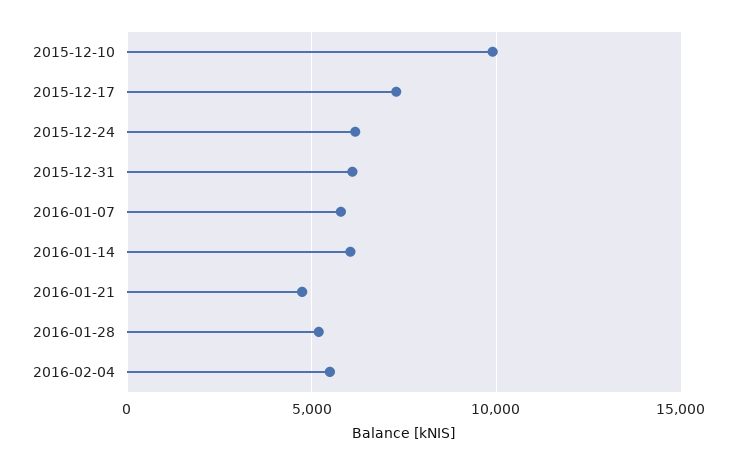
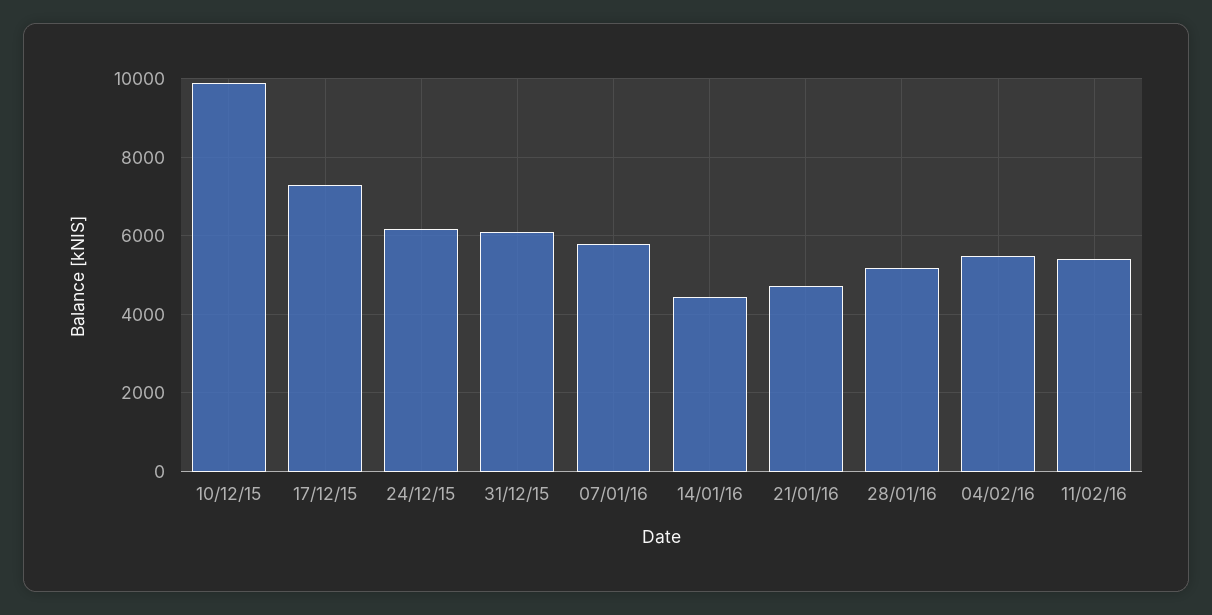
2016-01-14: 6000 -> 4400
11/02/16: none -> 5400

